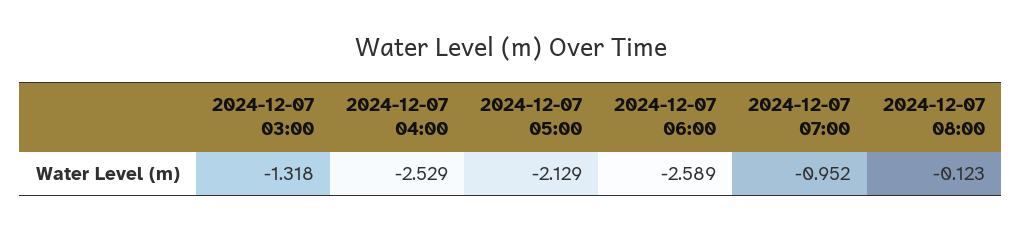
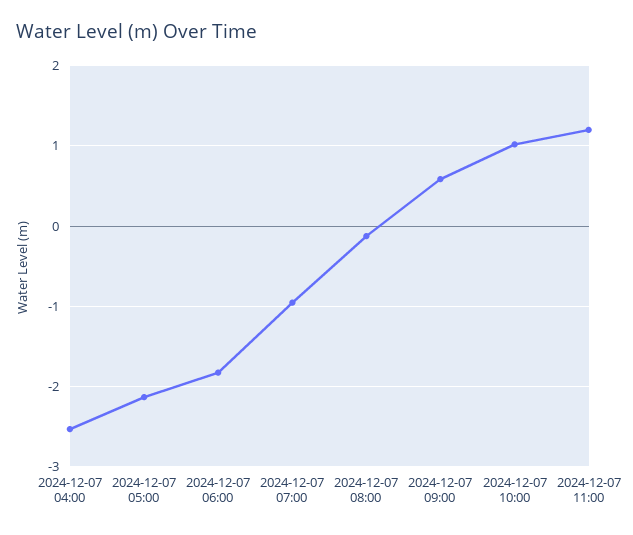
2024-12-07 03:00: -1.318 -> none
2024-12-07 06:00: -2.589 -> -1.8
2024-12-07 09:00: none -> 0.6
2024-12-07 10:00: none -> 1
2024-12-07 11:00: none -> 1.2

